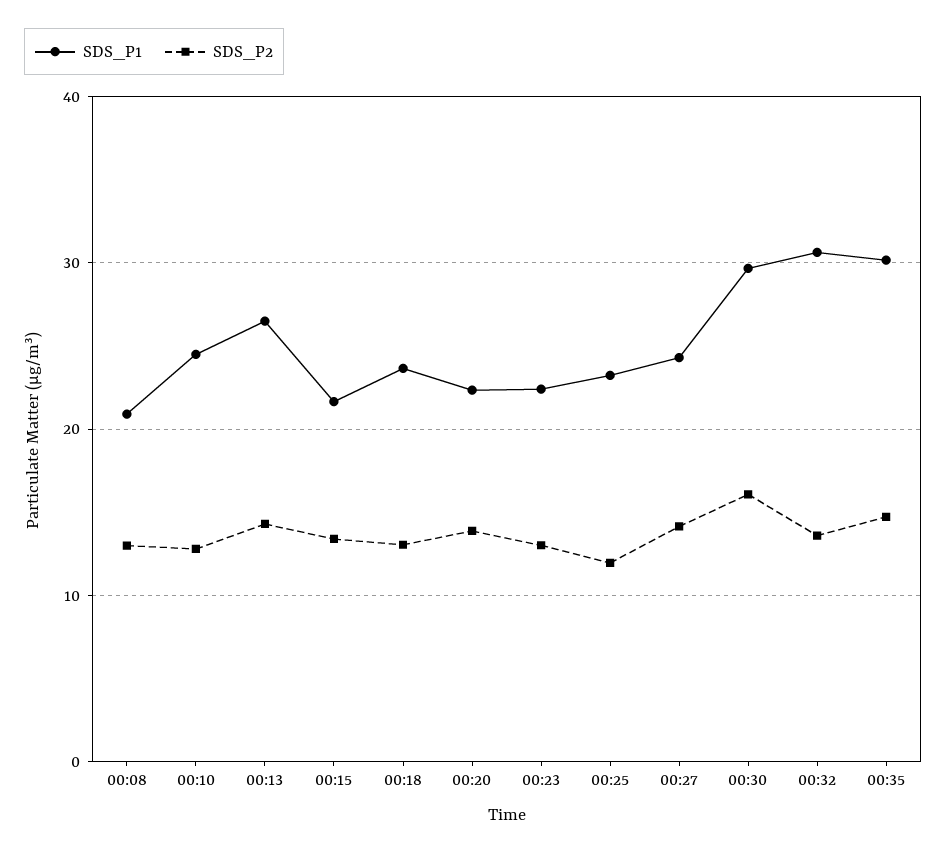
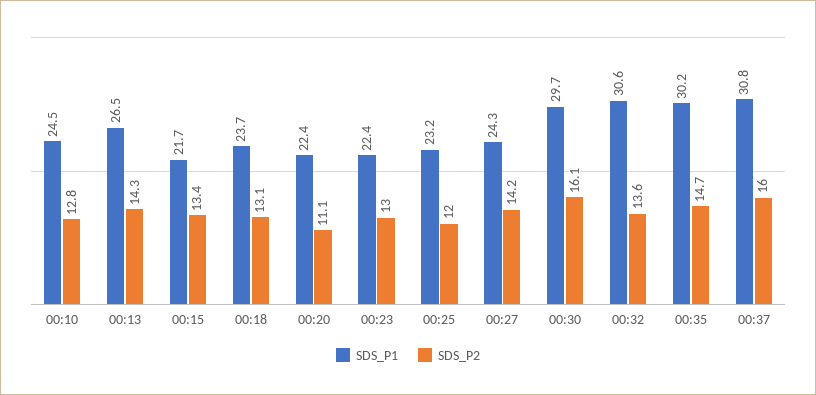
SDS_P1, 00:08: 21 -> none
SDS_P2, 00:08: 13 -> none
SDS_P2, 00:20: 14 -> 11.1
SDS_P1, 00:37: none -> 30.8
SDS_P2, 00:37: none -> 16

